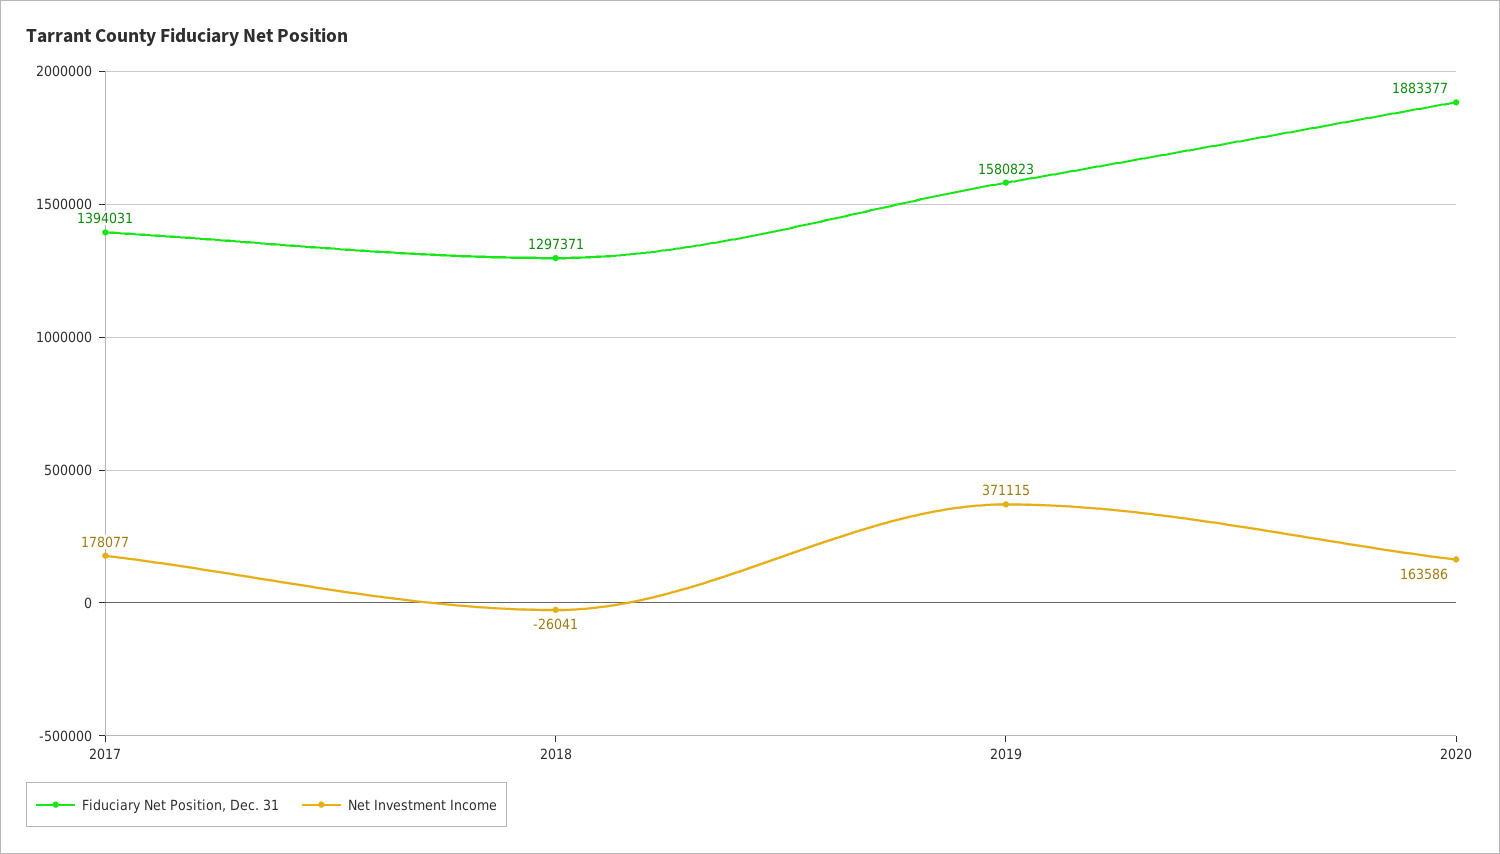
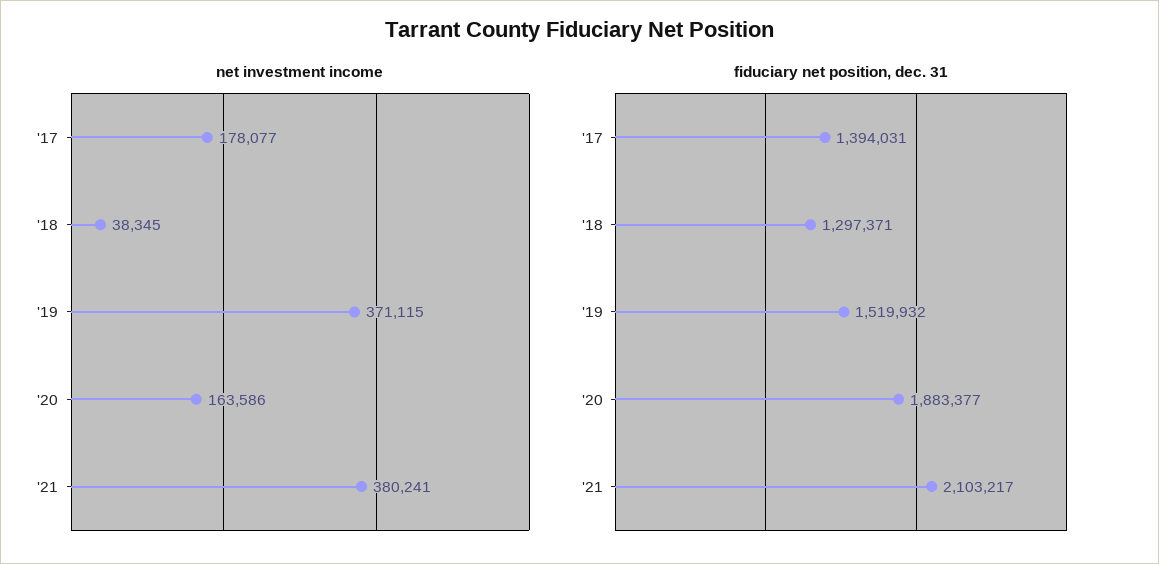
Net Investment Income, 2018: -26041 -> 38345
Fiduciary Net Position, Dec. 31, 2019: 1580823 -> 1519932
Net Investment Income, '21: none -> 380241
Fiduciary Net Position, Dec. 31, '21: none -> 2103217

